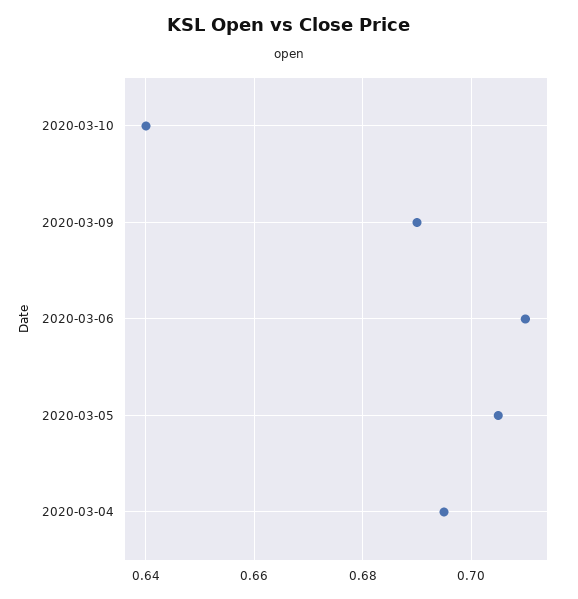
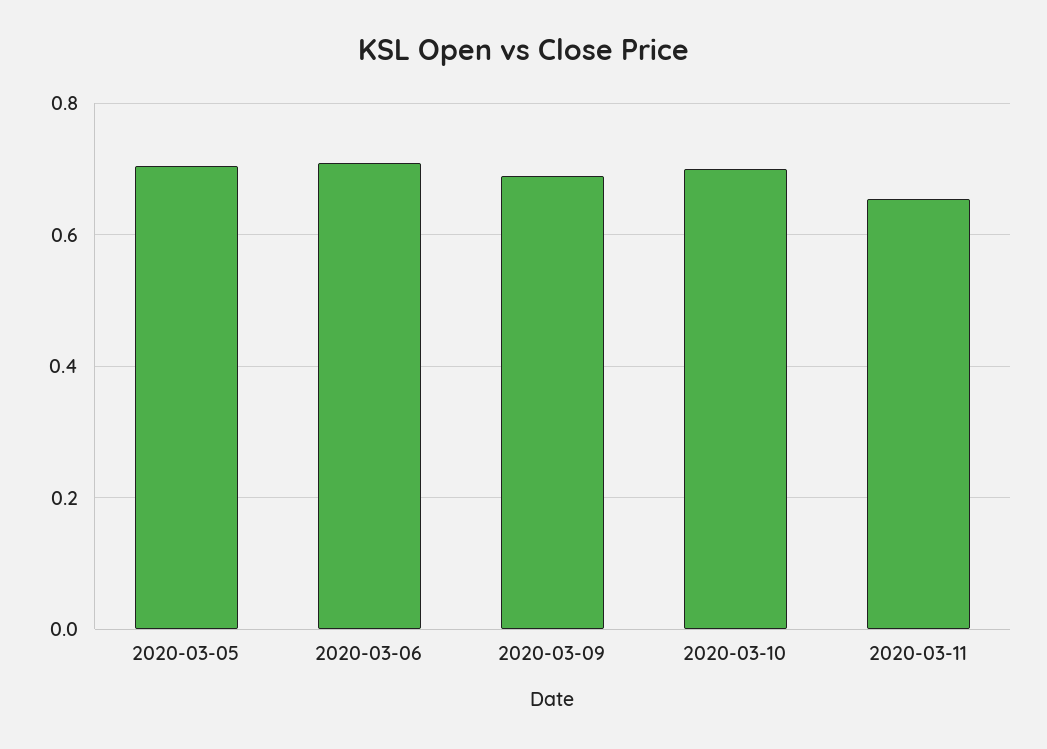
2020-03-10: 0.64 -> 0.7
2020-03-04: 0.695 -> none
2020-03-11: none -> 0.66

